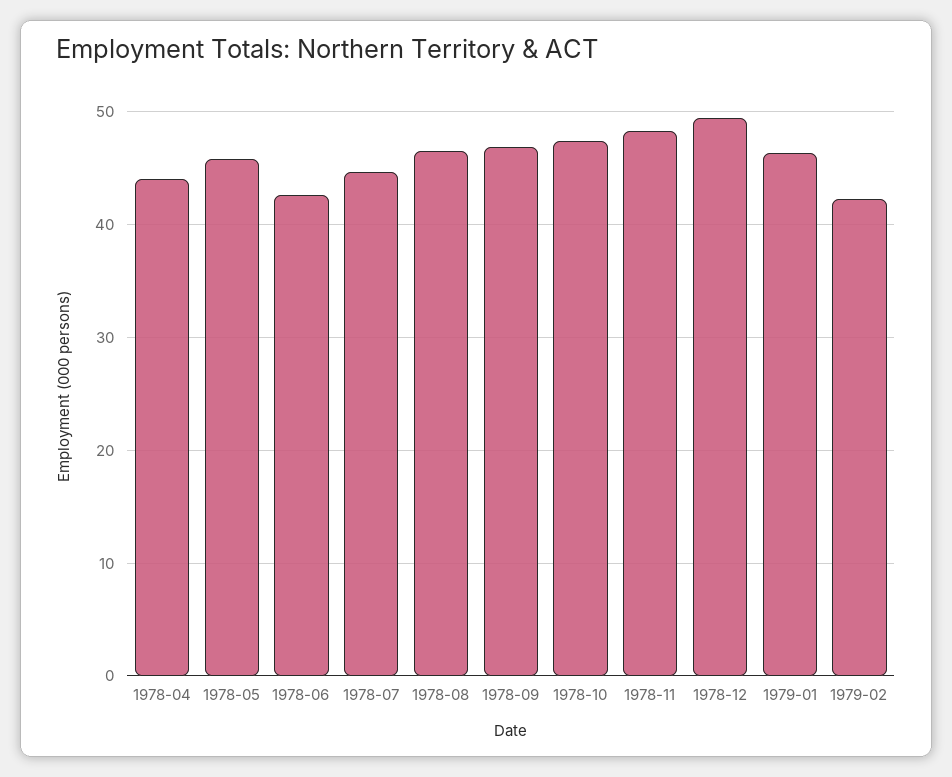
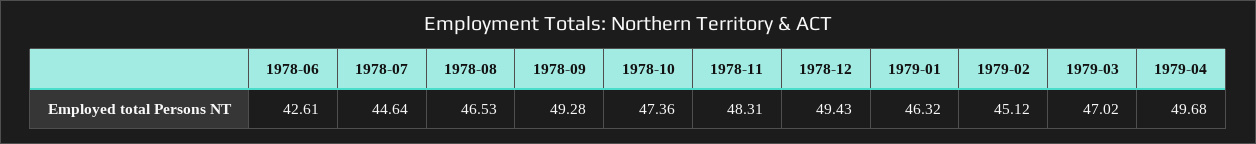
1978-04: 44 -> none
1978-05: 46 -> none
1978-09: 47 -> 49.28
1979-02: 42 -> 45.12
1979-03: none -> 47.02
1979-04: none -> 49.68

